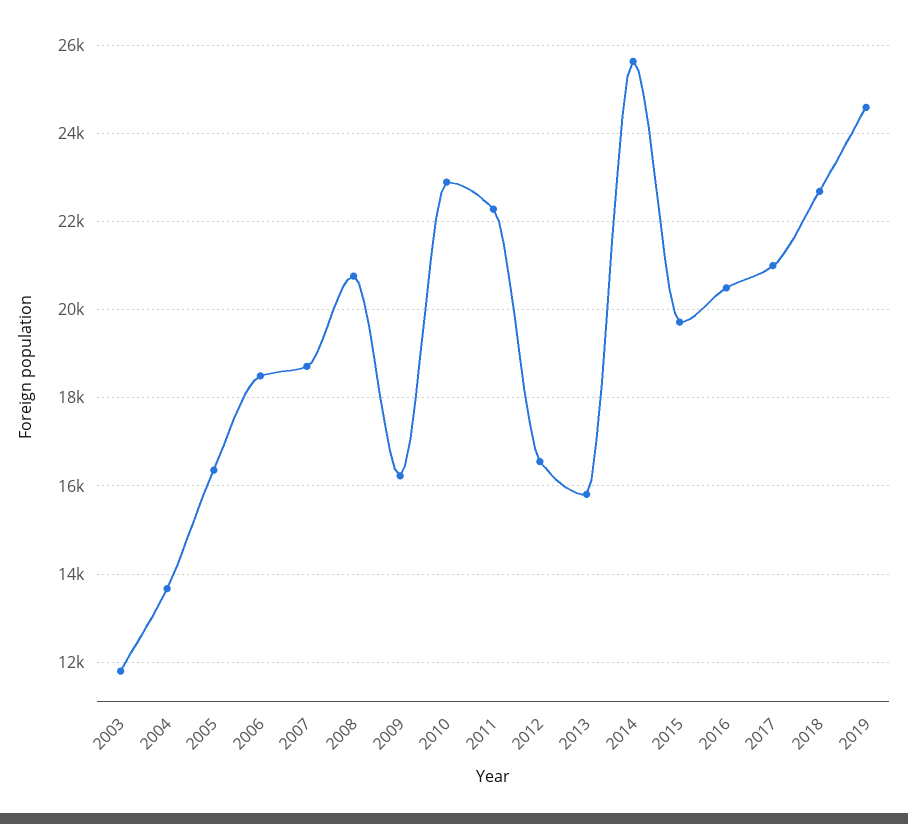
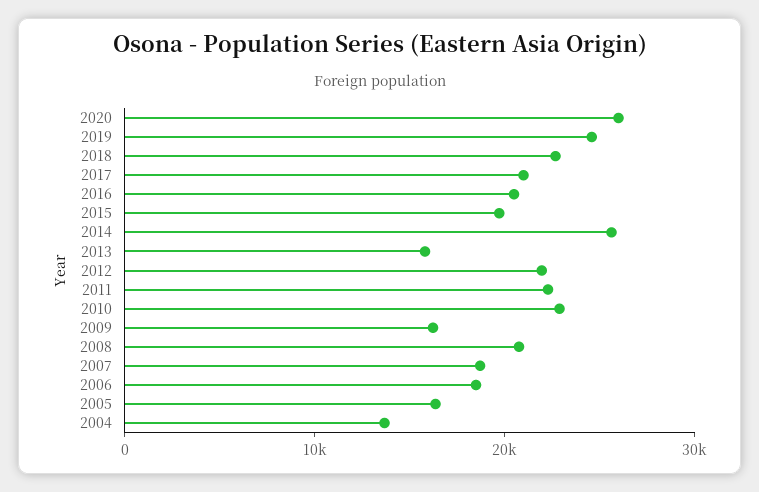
2003: 11800 -> none
2012: 16600 -> 22000
2020: none -> 26000

